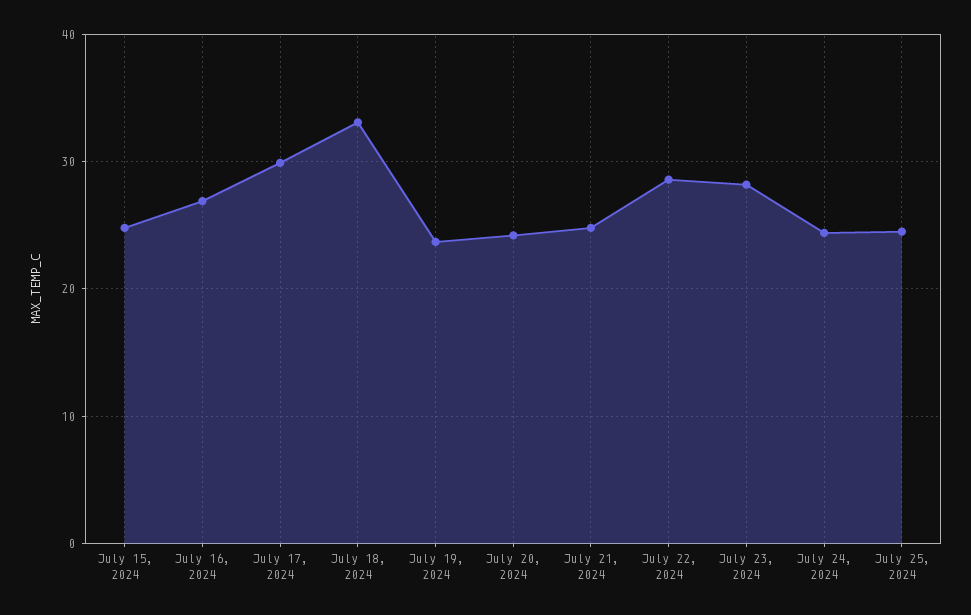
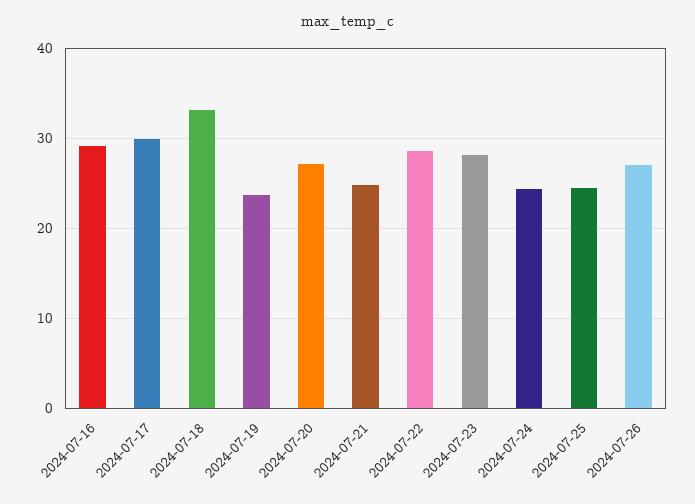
July 15, 2024: 25 -> none
July 16, 2024: 27 -> 29
July 20, 2024: 24 -> 27
2024-07-26: none -> 27

